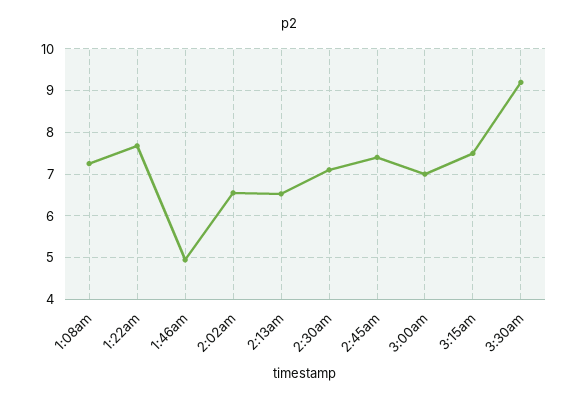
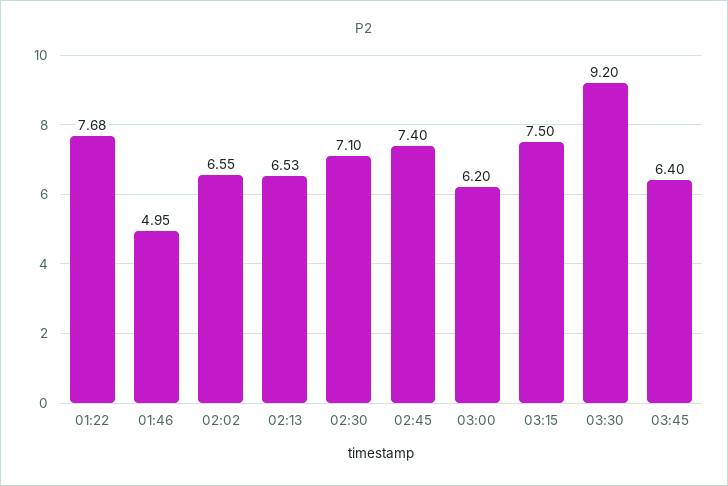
1:08am: 7.2 -> none
3:00am: 7 -> 6.2
03:45: none -> 6.4

